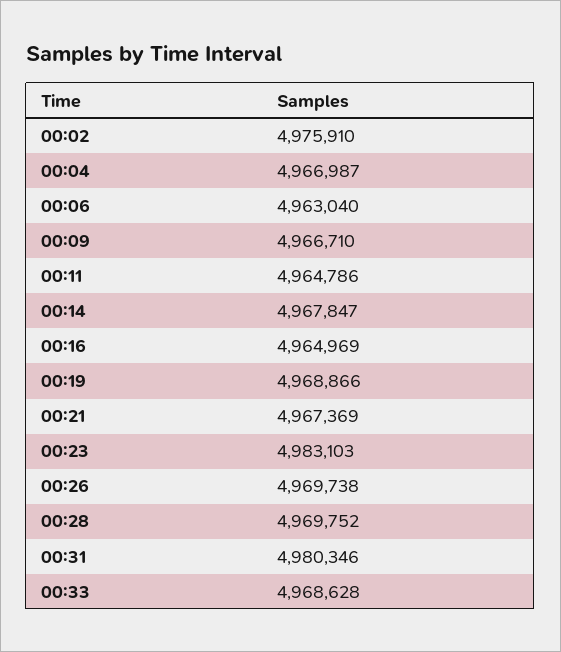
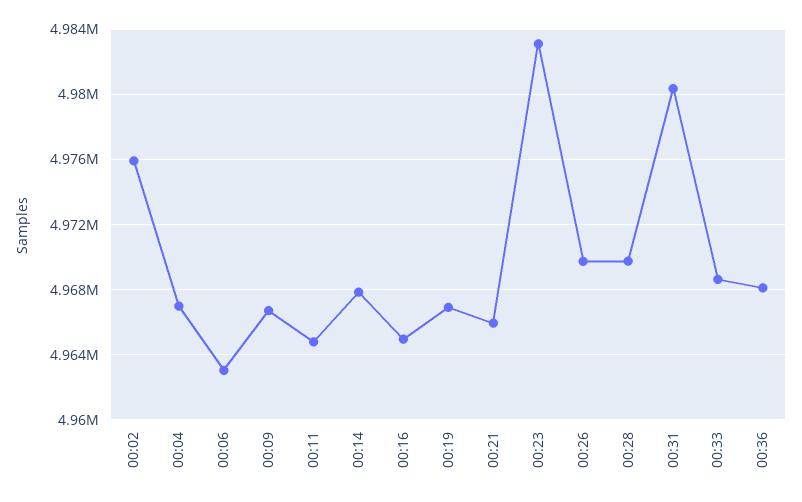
00:19: 4968866 -> 4967000
00:21: 4967369 -> 4966000
00:36: none -> 4968000

